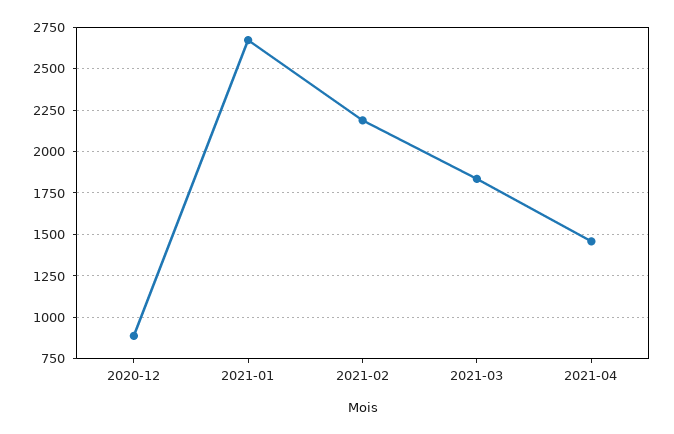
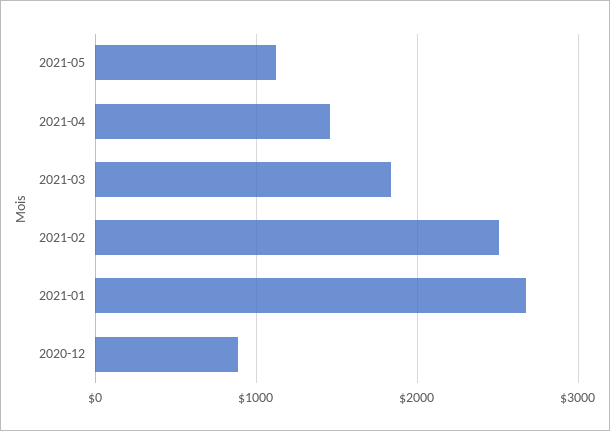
2021-02: 2200 -> 2500
2021-05: none -> 1100

